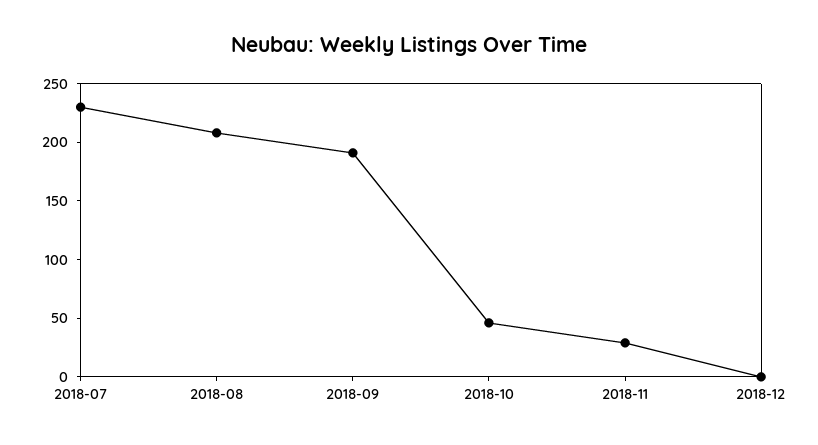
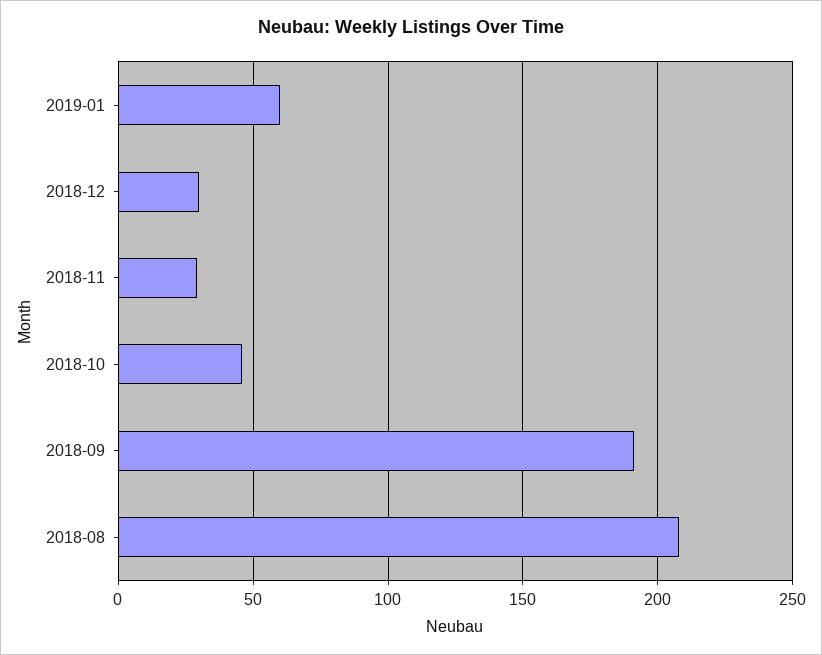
2018-07: 230 -> none
2018-12: 0 -> 30
2019-01: none -> 60

